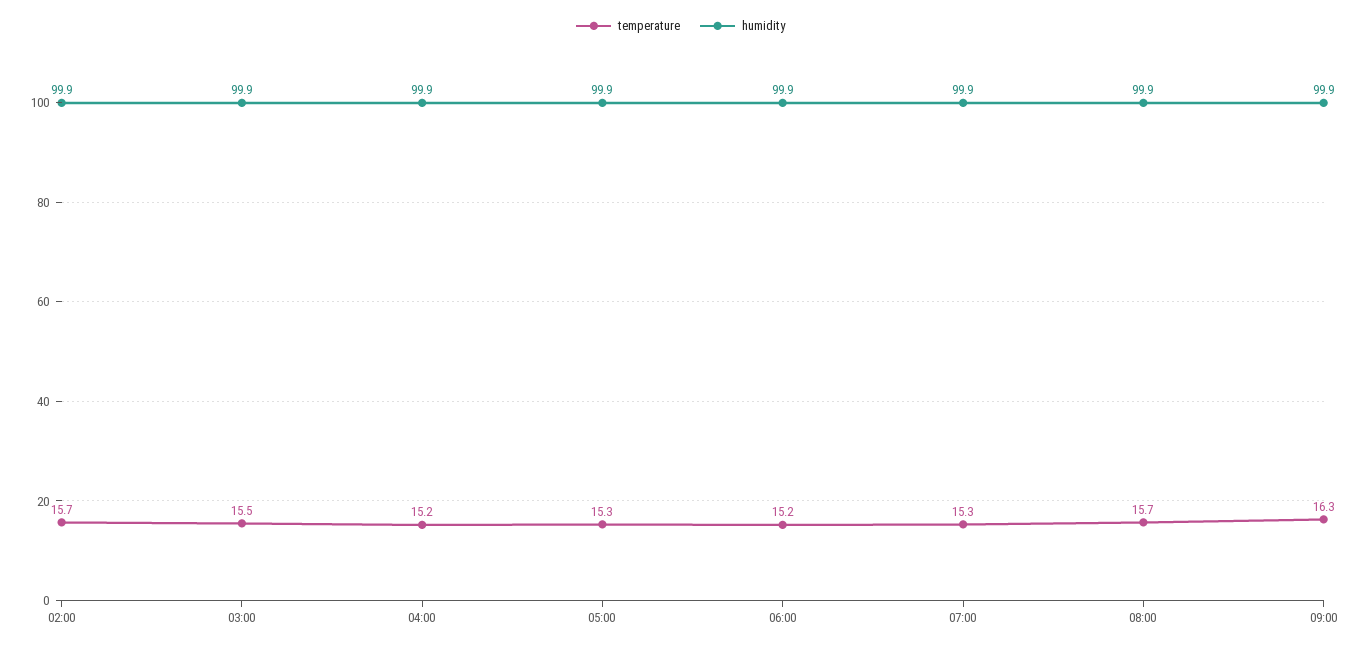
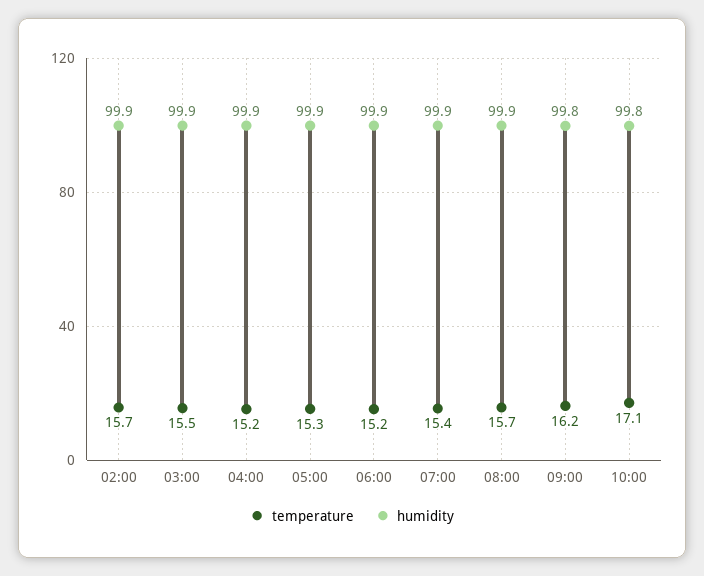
temperature, 07:00: 15.3 -> 15.4
temperature, 09:00: 16.3 -> 16.2
humidity, 09:00: 99.9 -> 99.8
temperature, 10:00: none -> 17.1
humidity, 10:00: none -> 99.8

